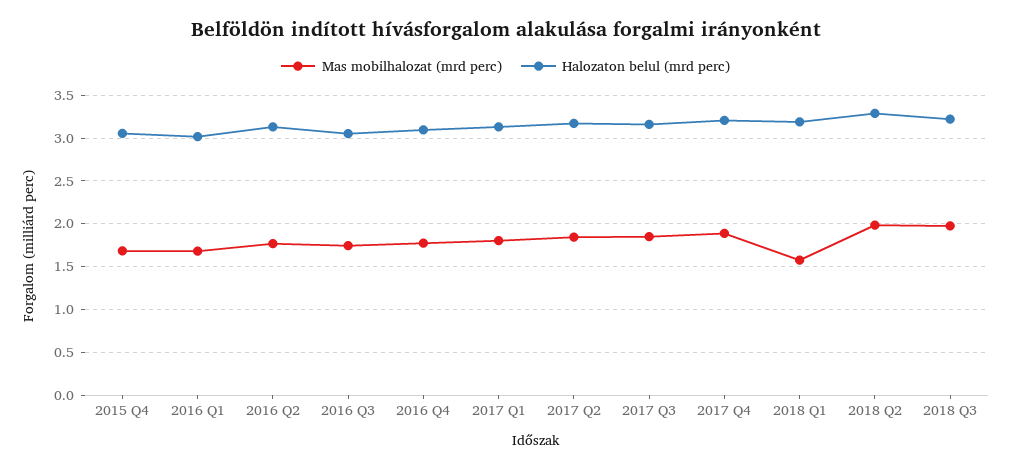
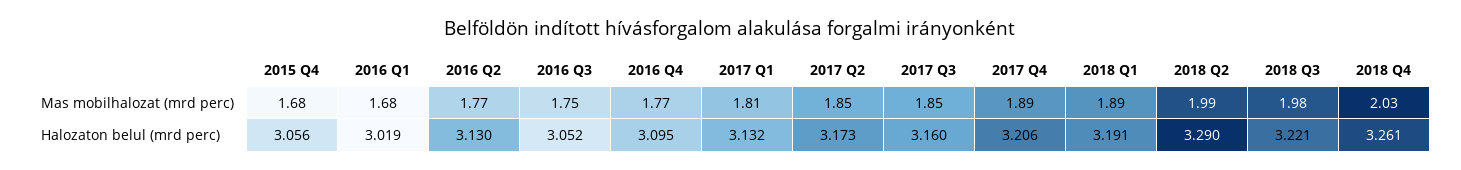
Mas mobilhalozat (mrd perc), 2018 Q1: 1.6 -> 1.89
Mas mobilhalozat (mrd perc), 2018 Q4: none -> 2.03
Halozaton belul (mrd perc), 2018 Q4: none -> 3.261

